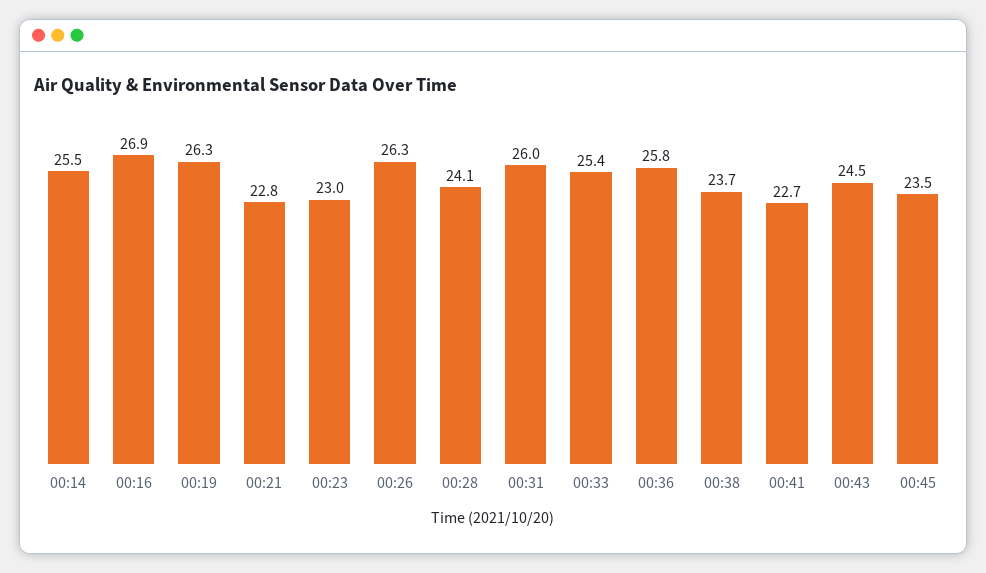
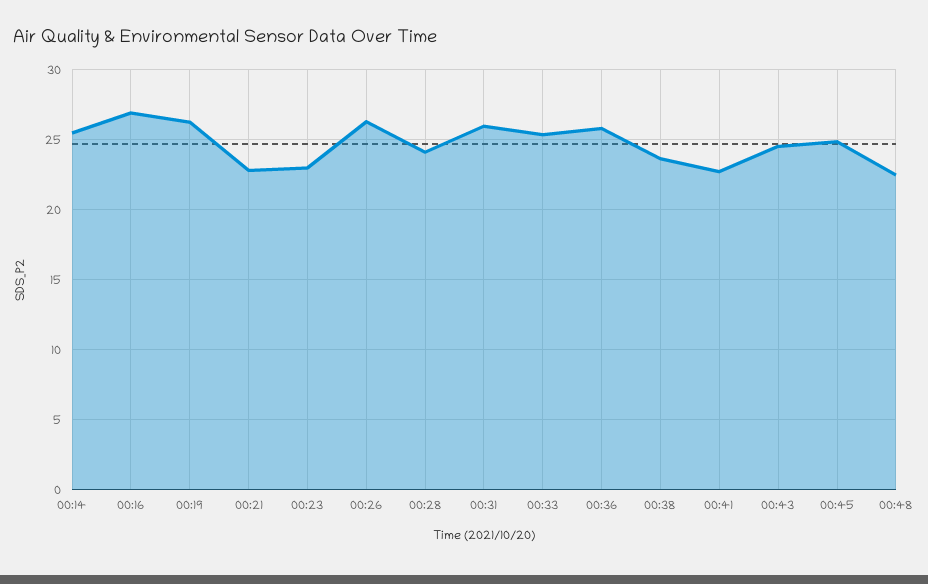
00:45: 23.5 -> 25
00:48: none -> 22.5

